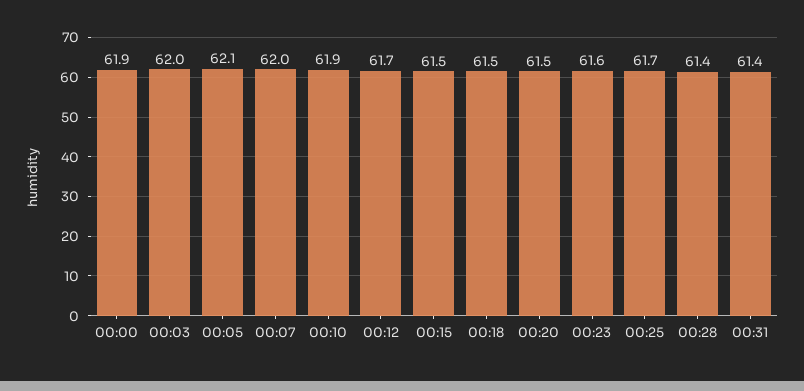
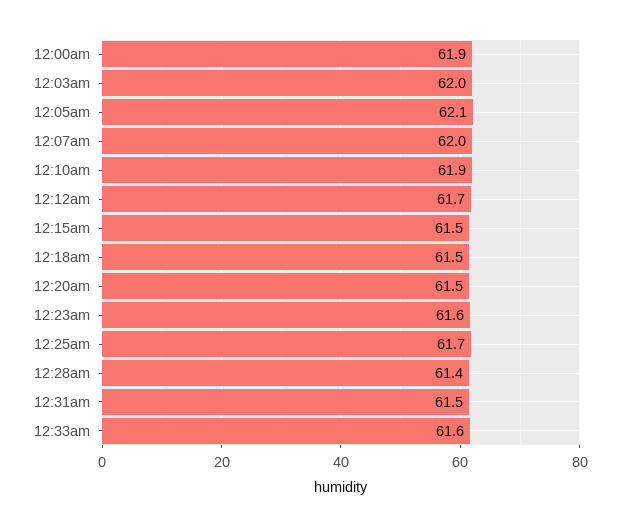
00:31: 61.4 -> 61.5
12:33am: none -> 61.6

